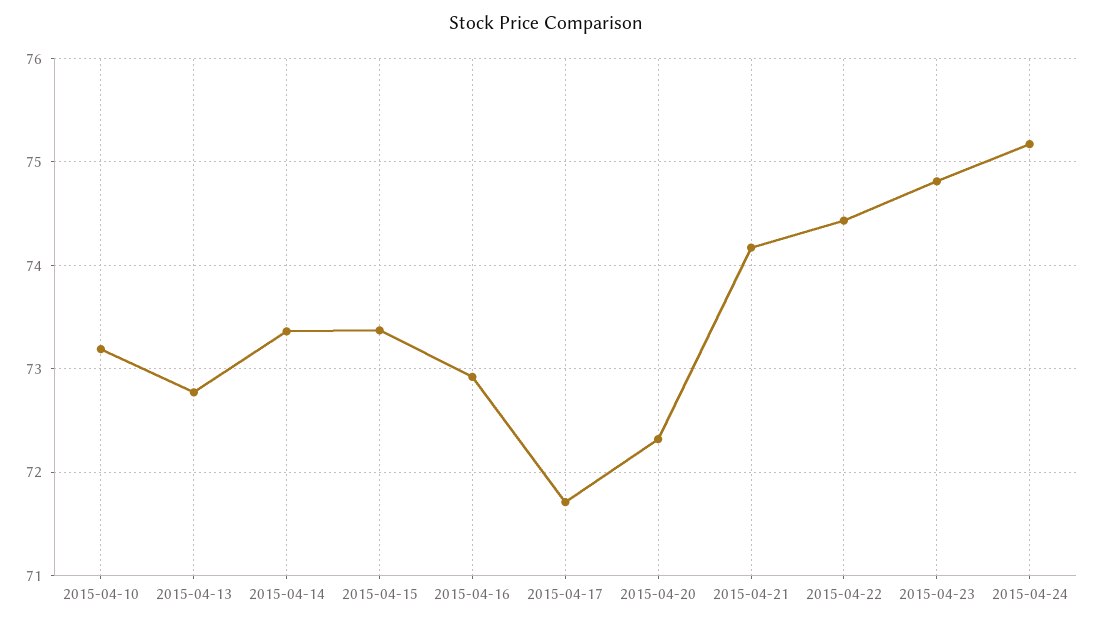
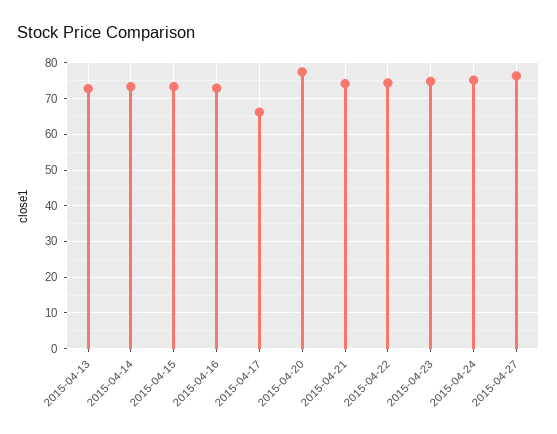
2015-04-10: 73.2 -> none
2015-04-17: 71.7 -> 66
2015-04-20: 72.3 -> 78
2015-04-27: none -> 76

